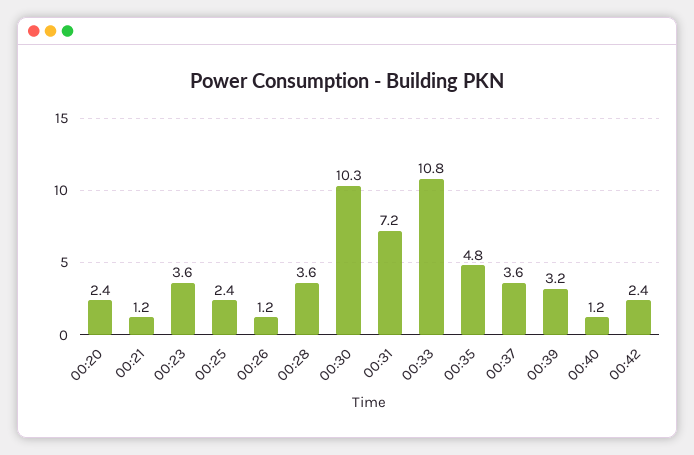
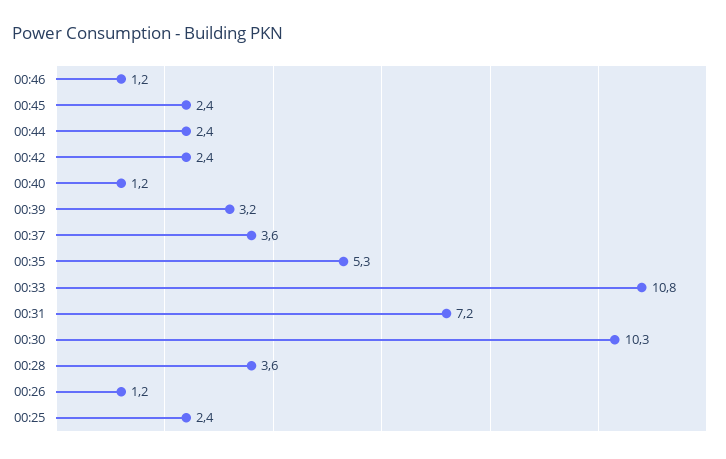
00:20: 2.4 -> none
00:21: 1.2 -> none
00:23: 3.6 -> none
00:35: 4.8 -> 5.3
00:46: none -> 1.2
00:45: none -> 2.4
00:44: none -> 2.4

